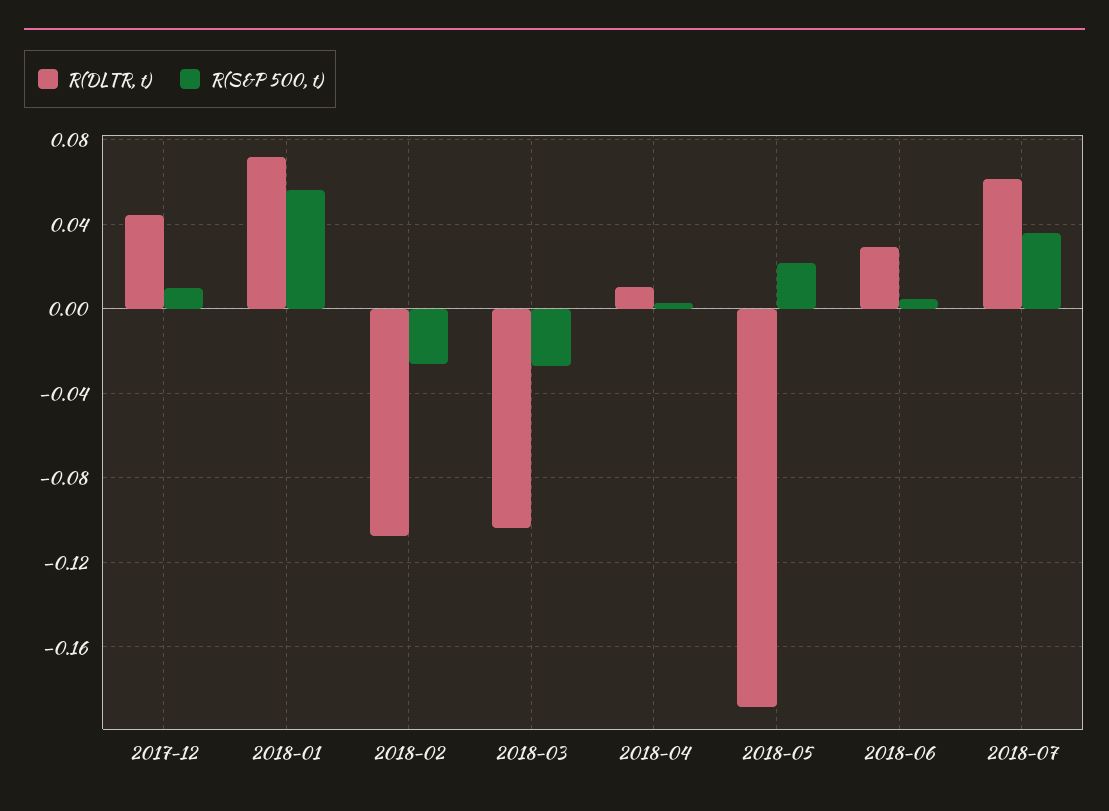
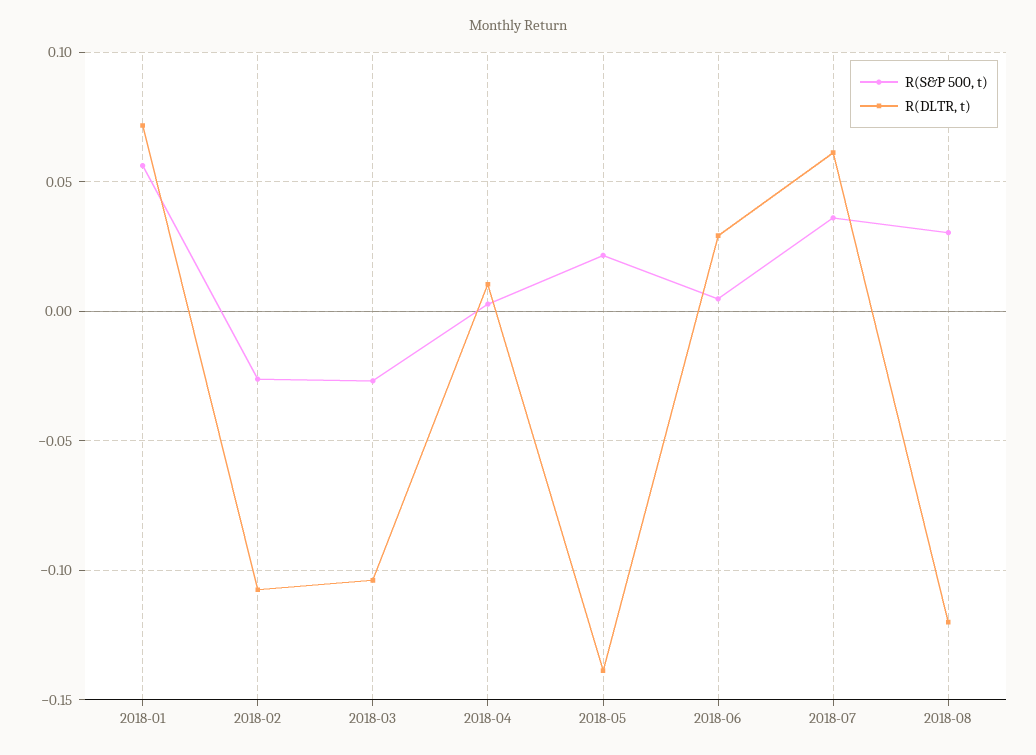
R(DLTR, t), 2017-12: 0.045 -> none
R(S&P 500, t), 2017-12: 0.01 -> none
R(DLTR, t), 2018-05: -0.19 -> -0.14
R(S&P 500, t), 2018-08: none -> 0.03
R(DLTR, t), 2018-08: none -> -0.12

